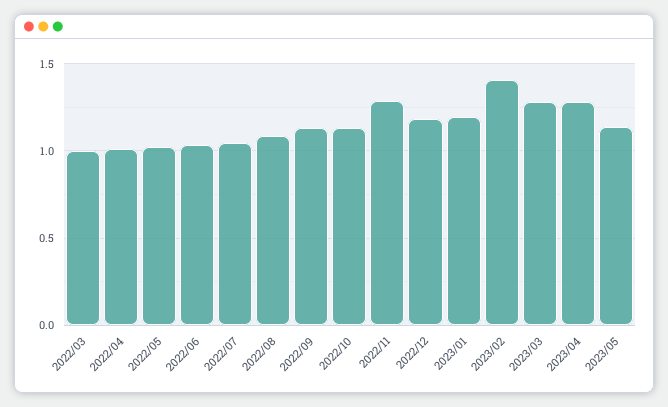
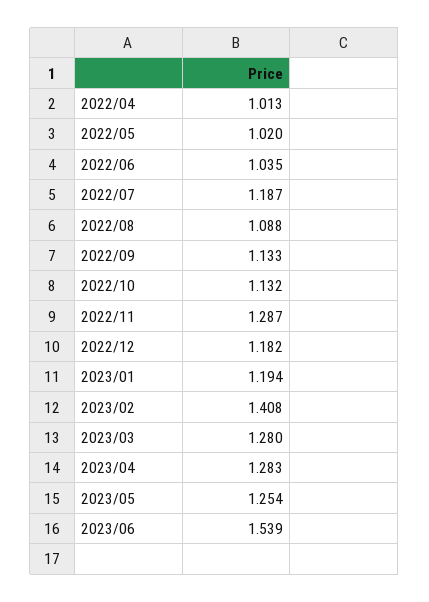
2022/03: 1 -> none
2022/07: 1.05 -> 1.187
2023/05: 1.15 -> 1.254
2023/06: none -> 1.539

